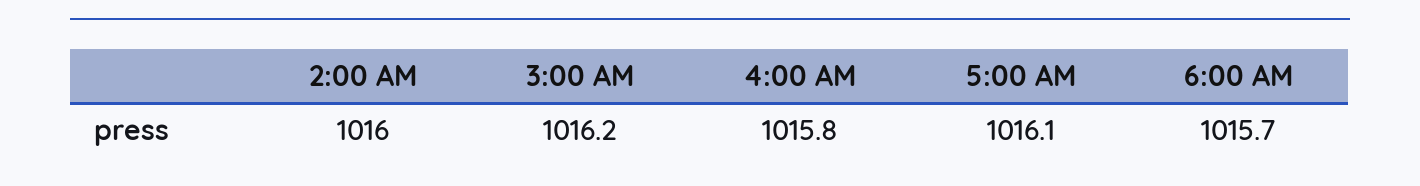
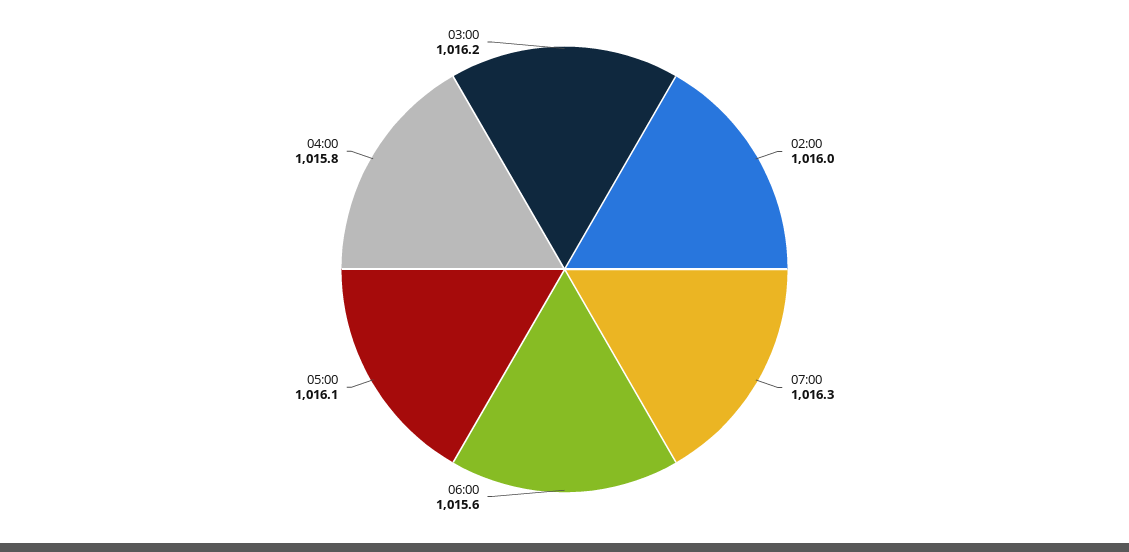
6:00 AM: 1015.7 -> 1015.6
07:00: none -> 1016.3

